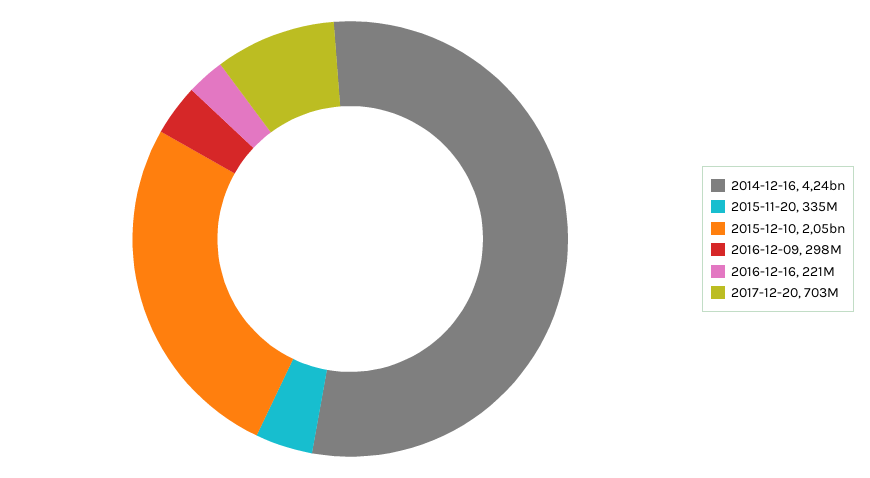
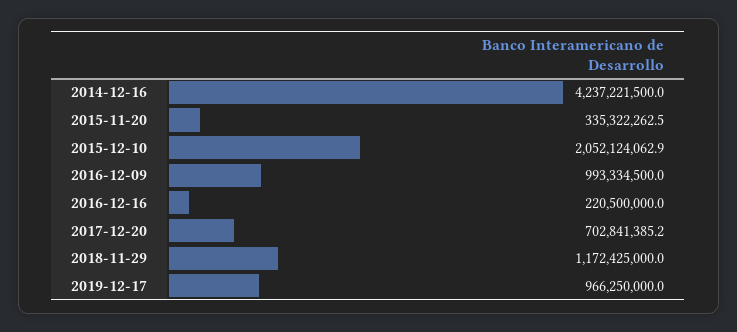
2016-12-09: 298000000 -> 993334500
2018-11-29: none -> 1172425000
2019-12-17: none -> 966250000

